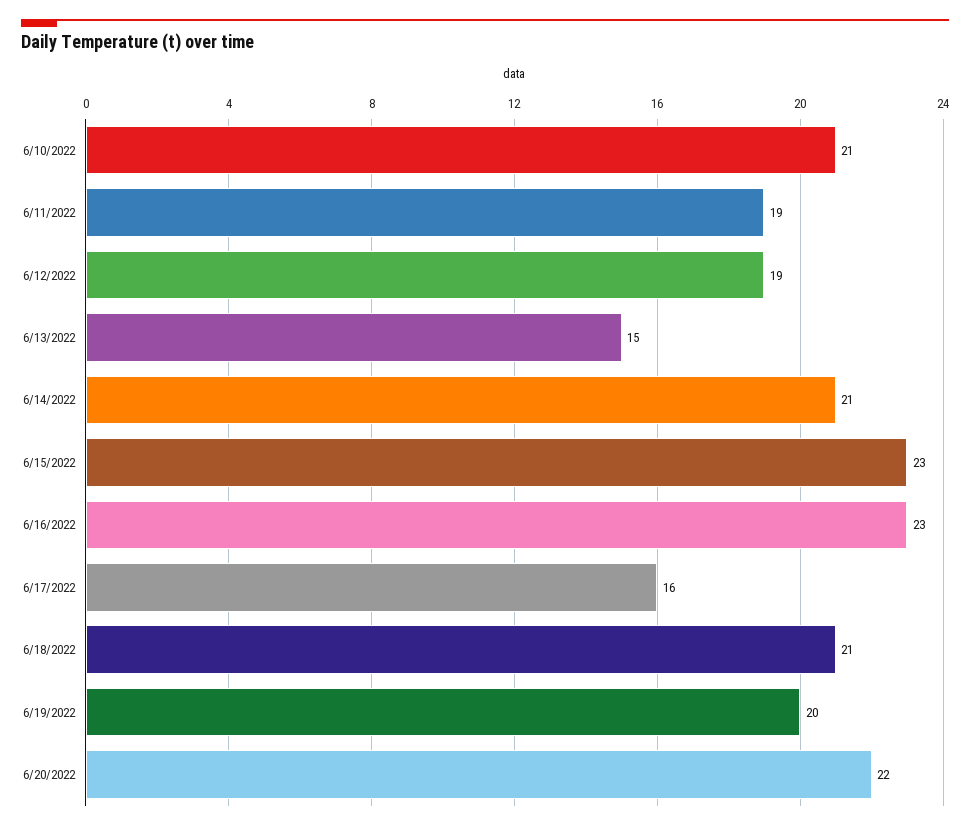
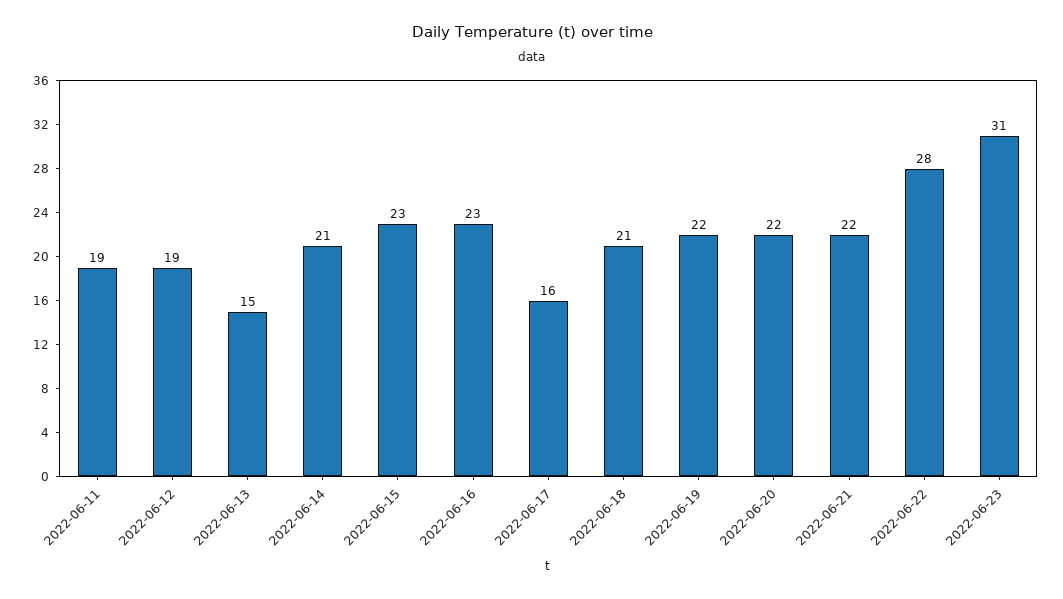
6/10/2022: 21 -> none
6/19/2022: 20 -> 22
2022-06-21: none -> 22
2022-06-22: none -> 28
2022-06-23: none -> 31

